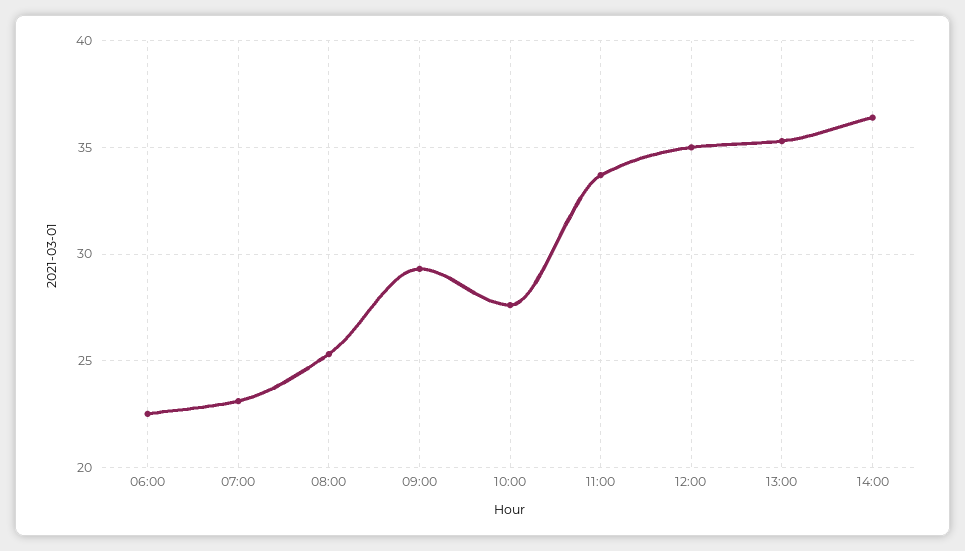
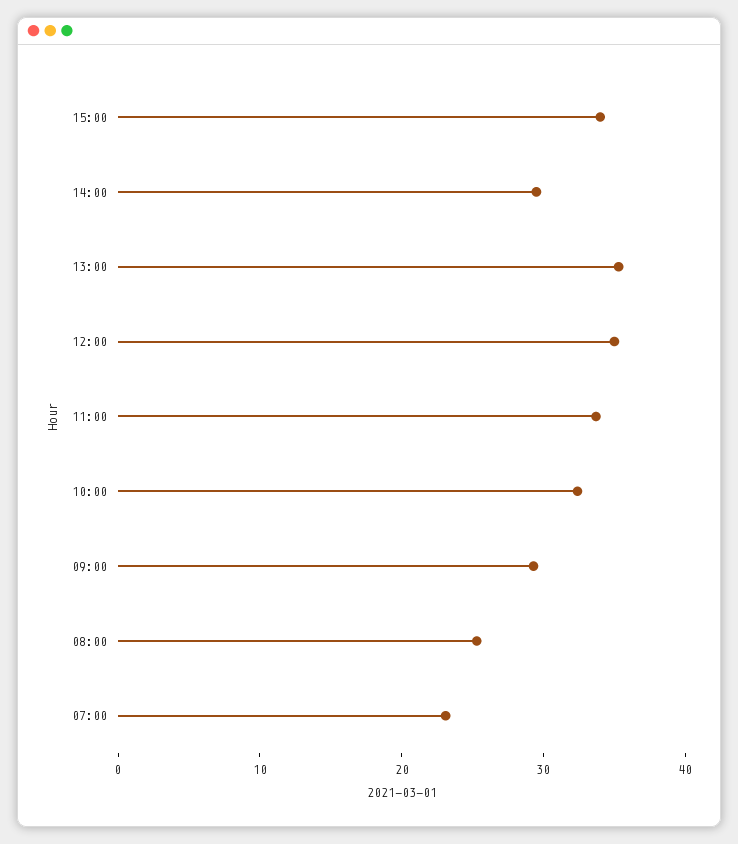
06:00: 22.5 -> none
10:00: 27.5 -> 32
14:00: 36.5 -> 30
15:00: none -> 34

